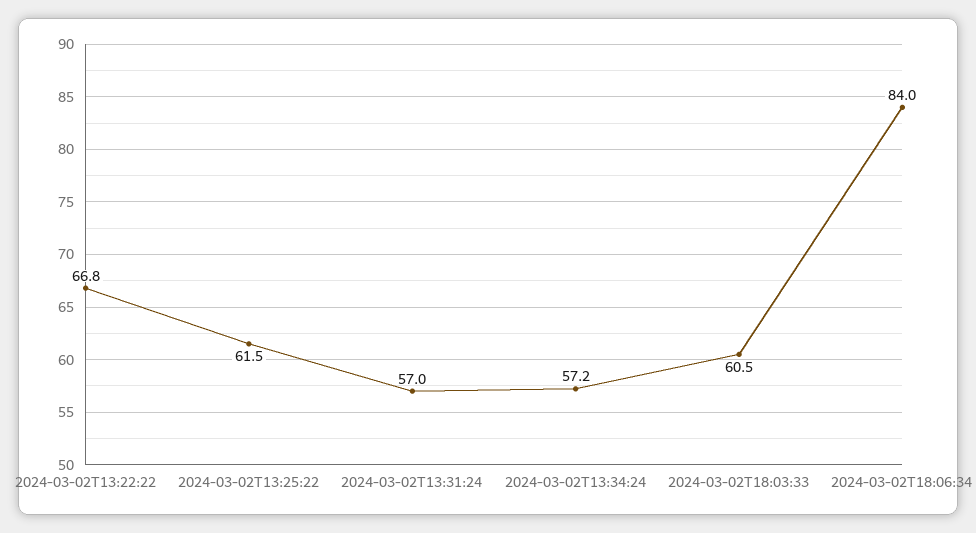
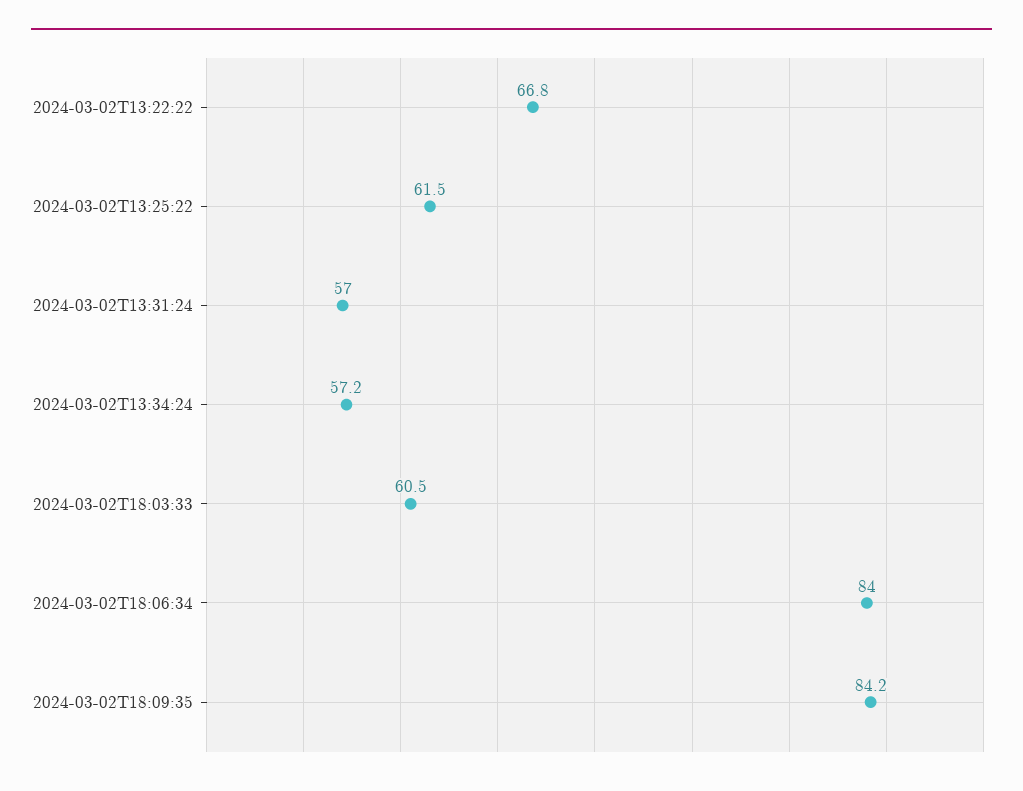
2024-03-02T18:09:35: none -> 84.2

